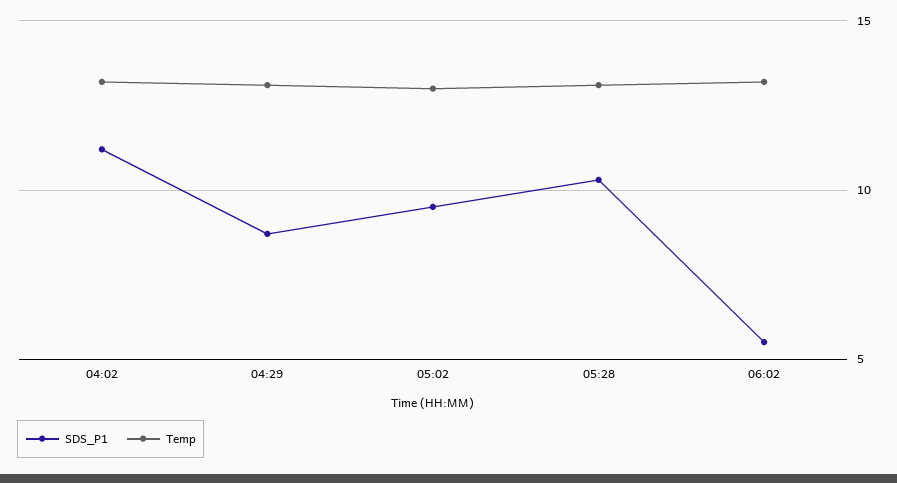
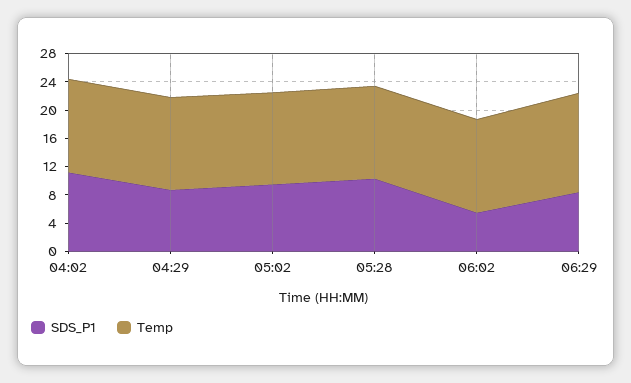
SDS_P1, 06:29: none -> 8
Temp, 06:29: none -> 14

